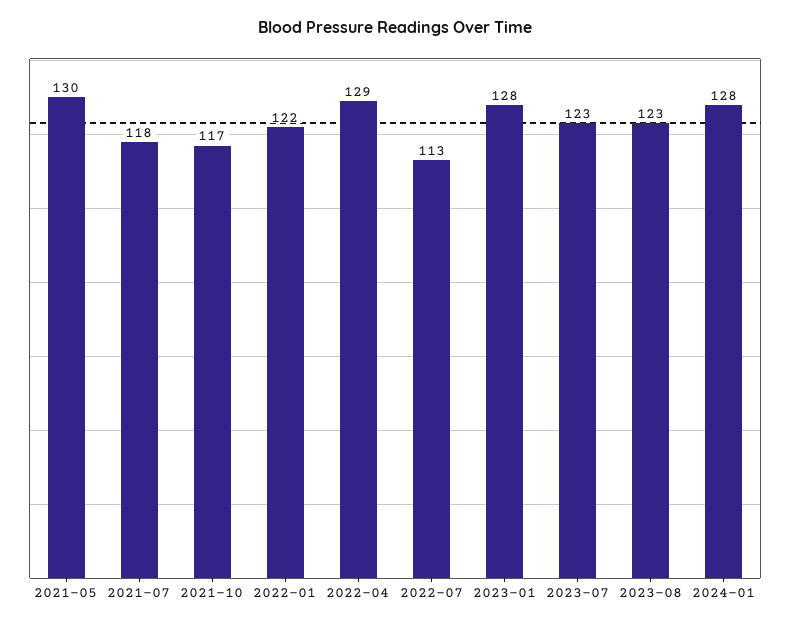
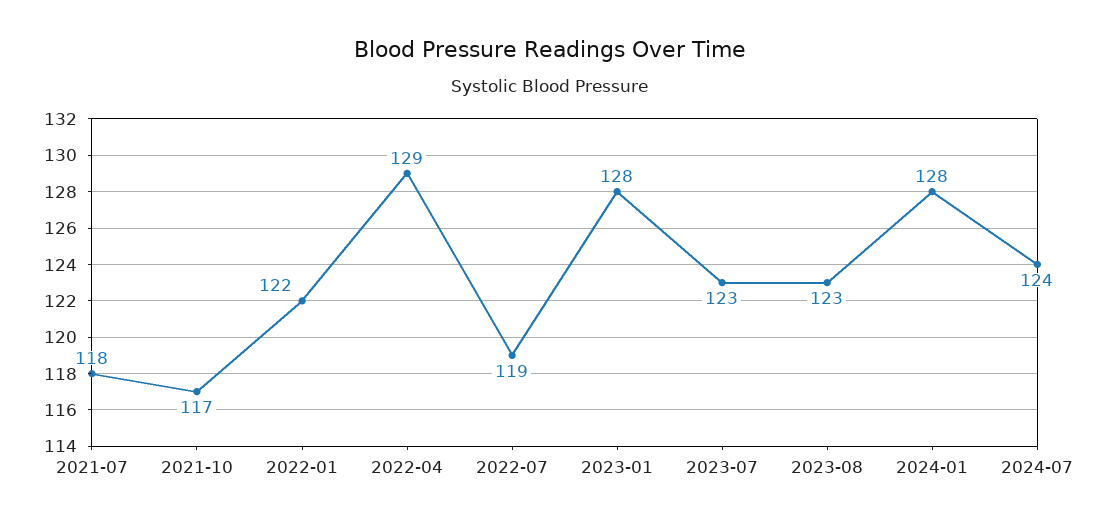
2021-05: 130 -> none
2022-07: 113 -> 119
2024-07: none -> 124

